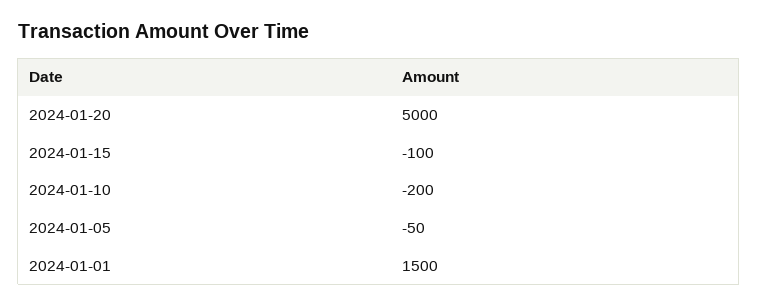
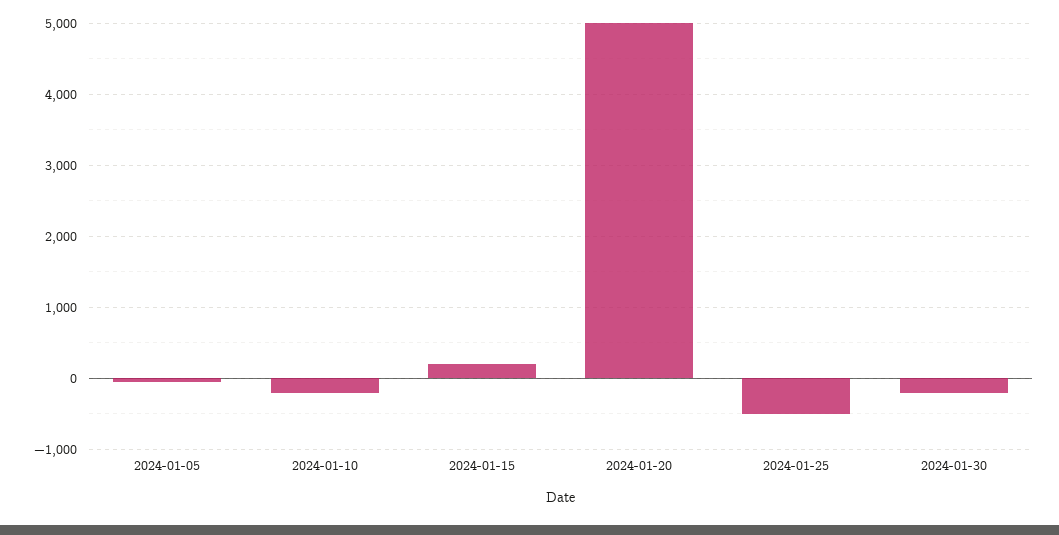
2024-01-15: -100 -> 200
2024-01-01: 1500 -> none
2024-01-25: none -> -500
2024-01-30: none -> -200

